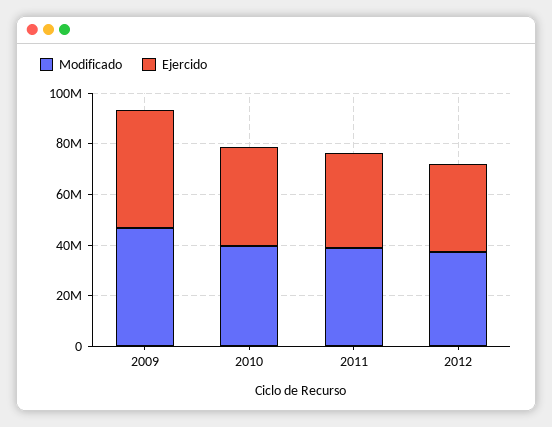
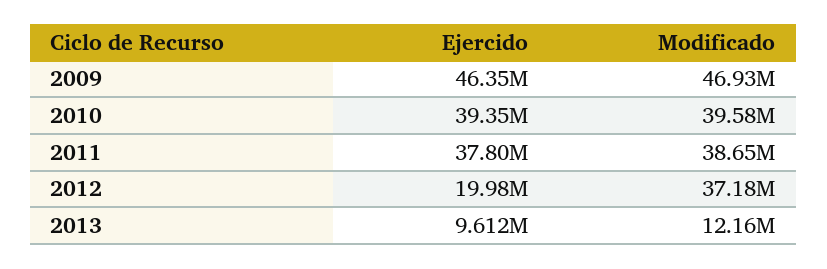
Ejercido, 2012: 35000000 -> 19980000
Ejercido, 2013: none -> 9612000
Modificado, 2013: none -> 12160000

